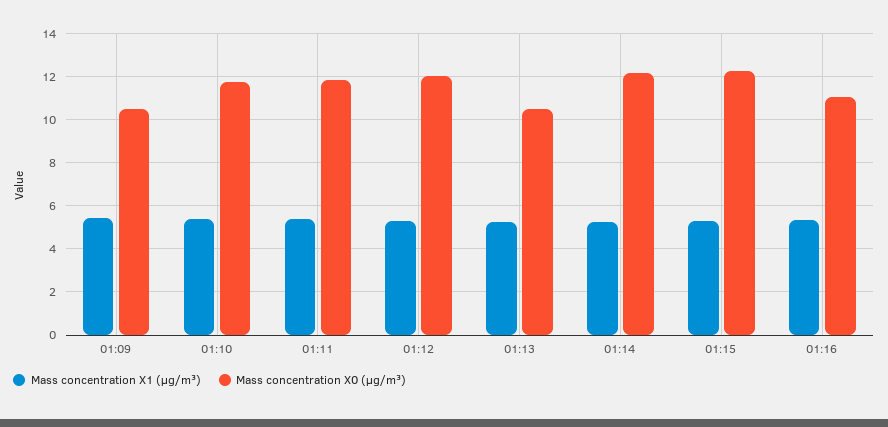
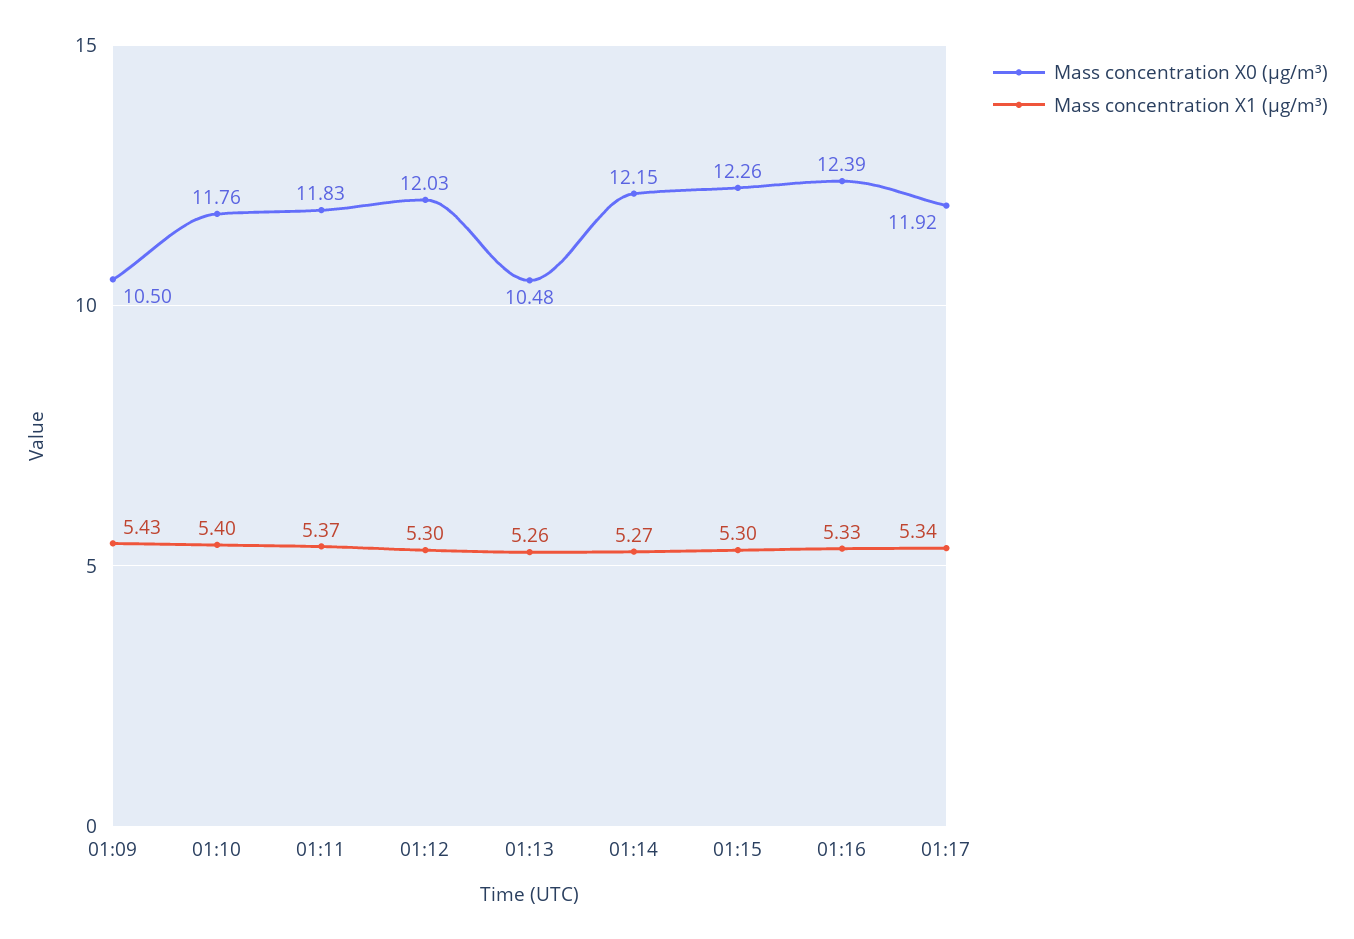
Mass concentration X0 (μg/m³), 01:16: 11 -> 12.39
Mass concentration X0 (μg/m³), 01:17: none -> 11.92
Mass concentration X1 (μg/m³), 01:17: none -> 5.34

